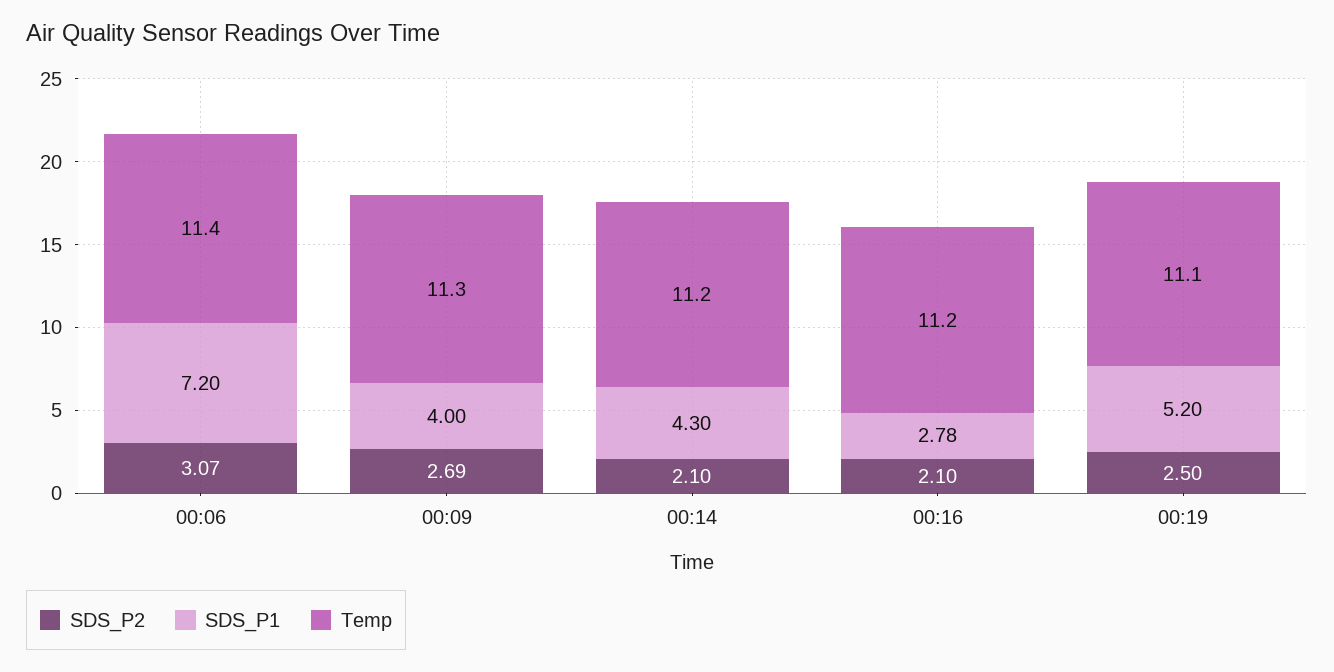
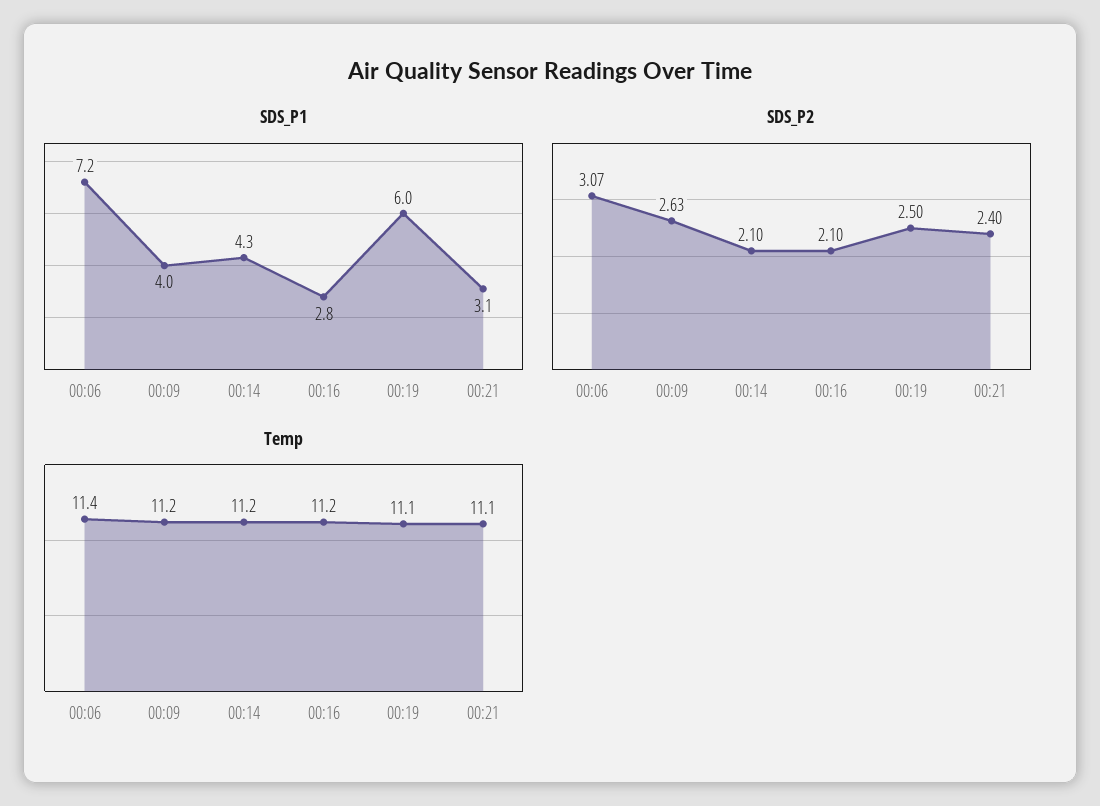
SDS_P2, 00:09: 2.69 -> 2.63
Temp, 00:09: 11.3 -> 11.2
SDS_P1, 00:19: 5.2 -> 6
SDS_P1, 00:21: none -> 3.1
SDS_P2, 00:21: none -> 2.4
Temp, 00:21: none -> 11.1

